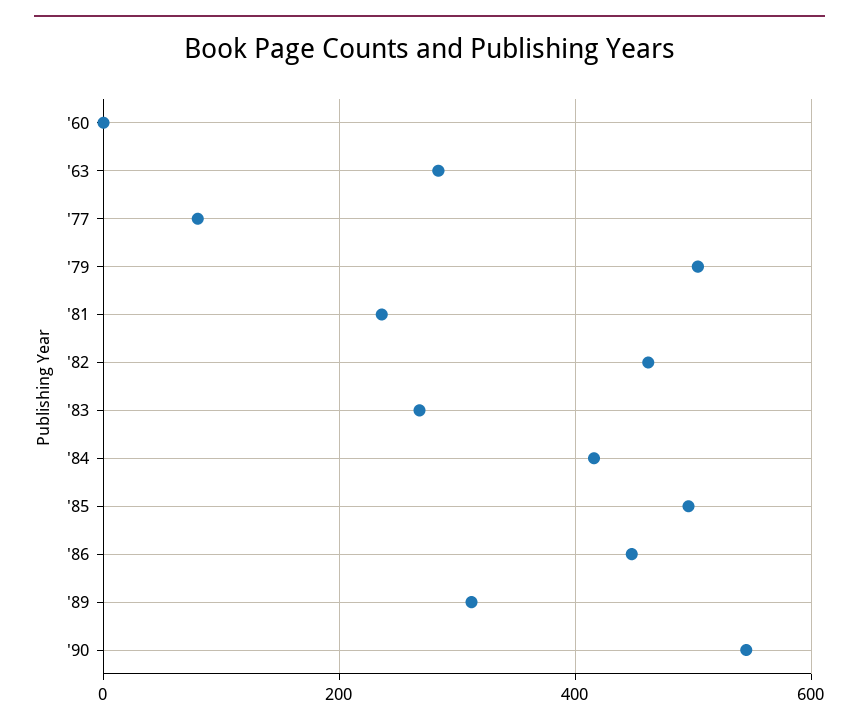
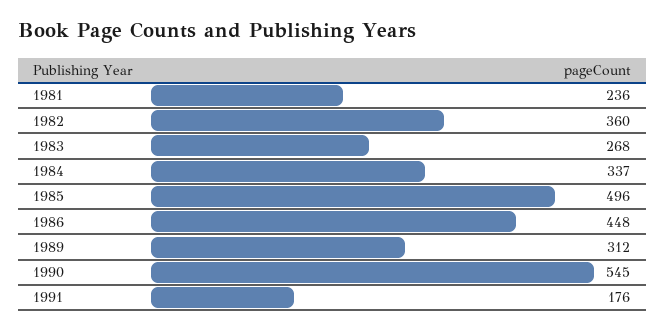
'60: 0 -> none
'63: 280 -> none
'77: 80 -> none
'79: 500 -> none
'82: 460 -> 360
'84: 420 -> 337
1991: none -> 176

